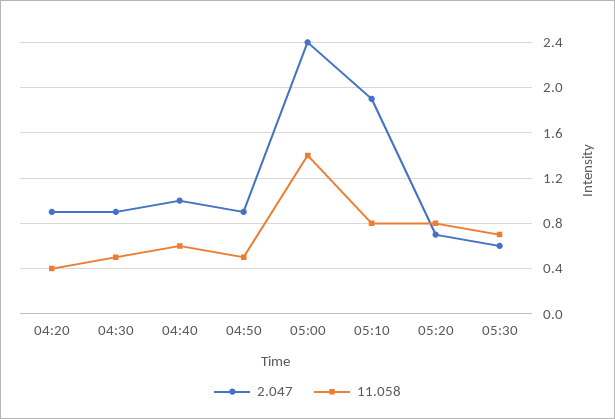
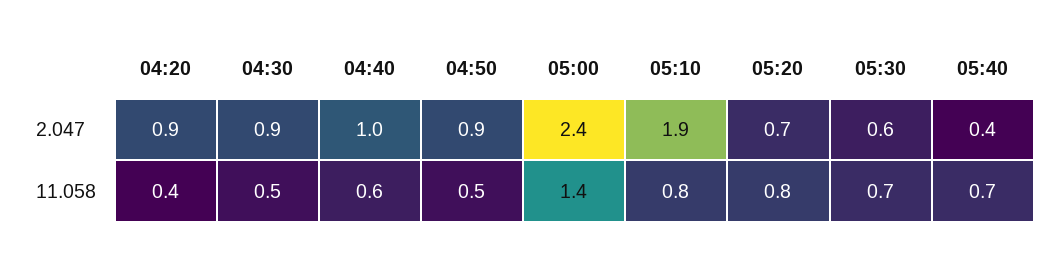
2.047, 05:40: none -> 0.4
11.058, 05:40: none -> 0.7

